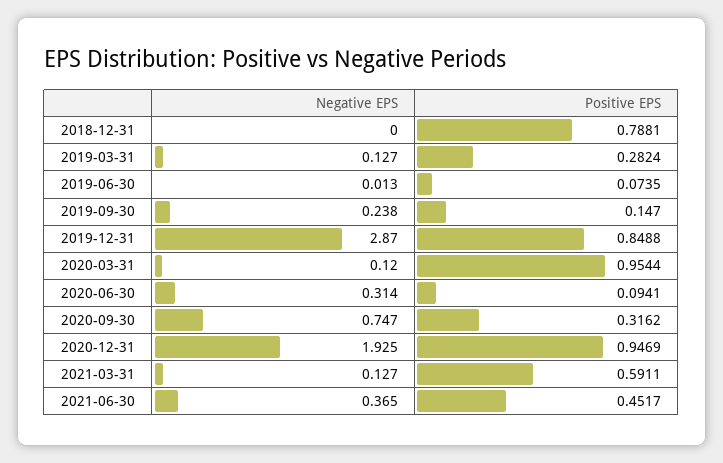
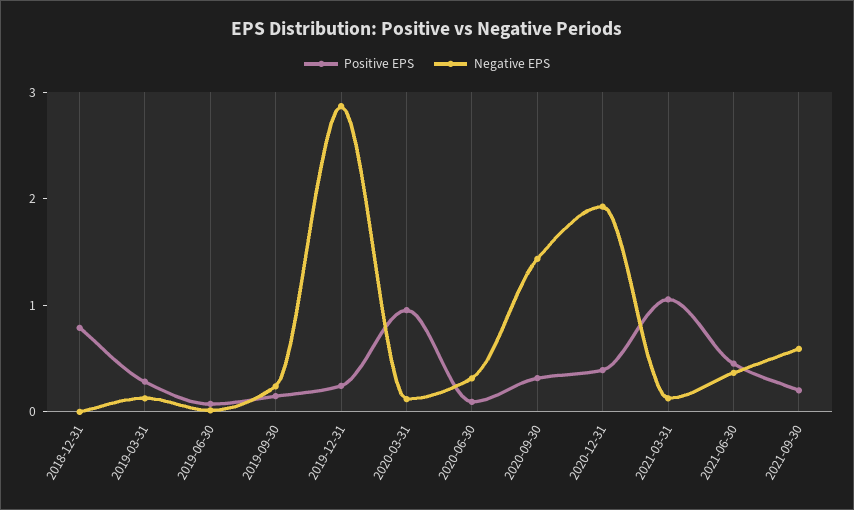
Positive EPS, 2019-12-31: 0.8488 -> 0.2
Negative EPS, 2020-09-30: 0.747 -> 1.4
Positive EPS, 2020-12-31: 0.9469 -> 0.4
Positive EPS, 2021-03-31: 0.5911 -> 1
Positive EPS, 2021-09-30: none -> 0.2
Negative EPS, 2021-09-30: none -> 0.6

